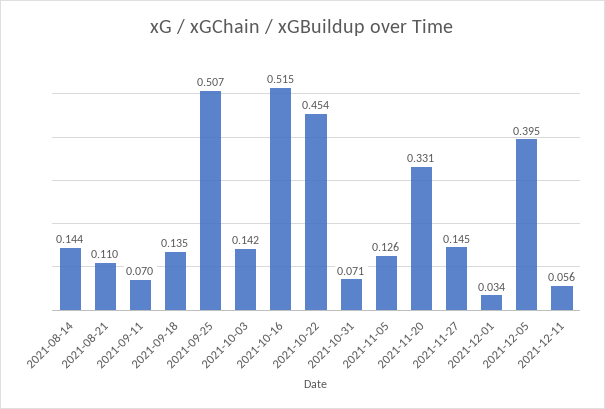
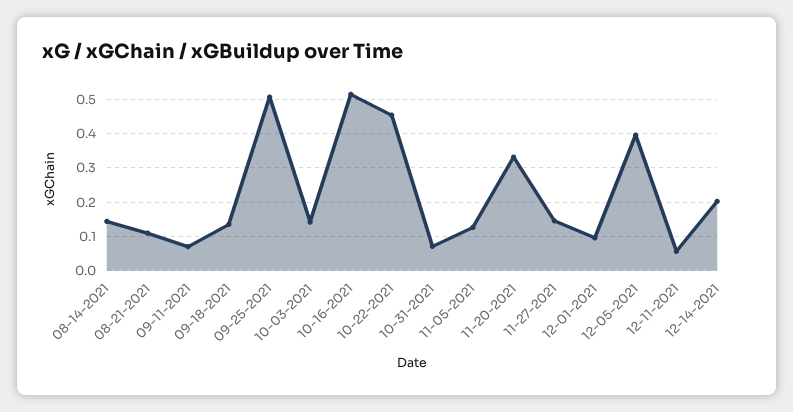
2021-12-01: 0.034 -> 0.1
12-14-2021: none -> 0.2

